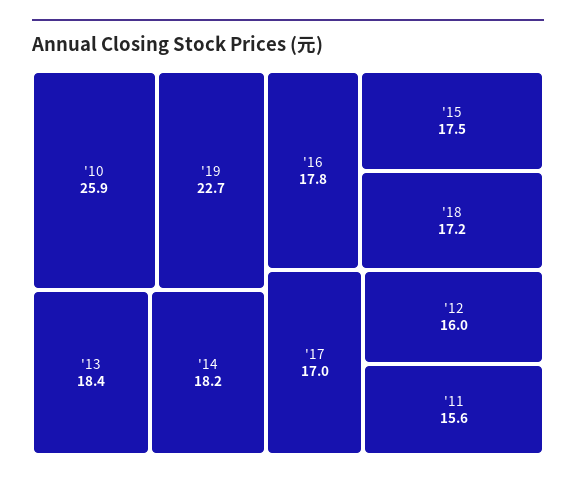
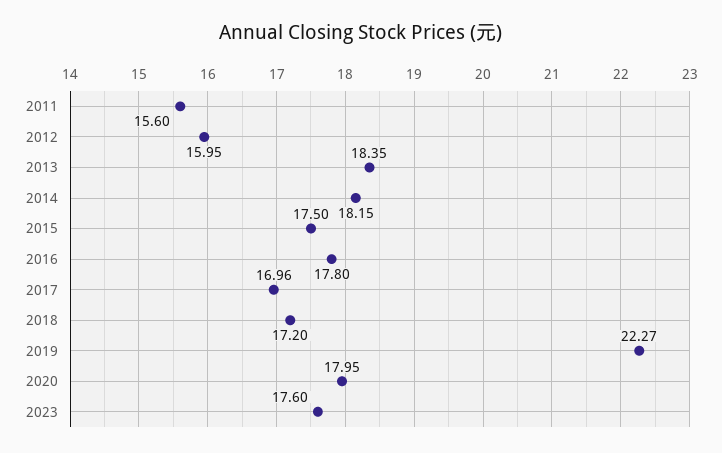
'10: 25.9 -> none
'19: 22.7 -> 22.27
2020: none -> 17.95
2023: none -> 17.6

